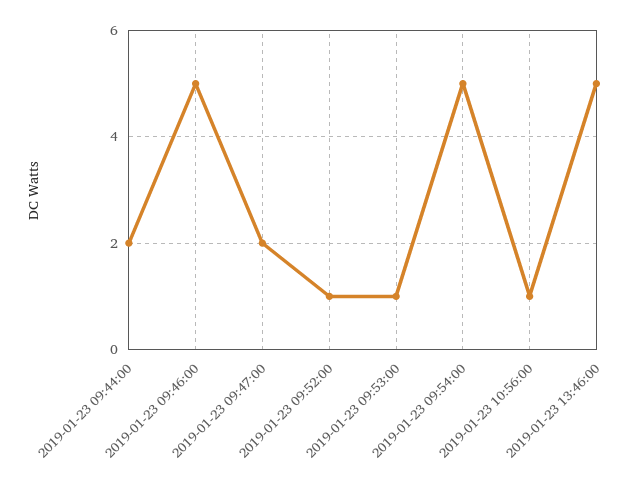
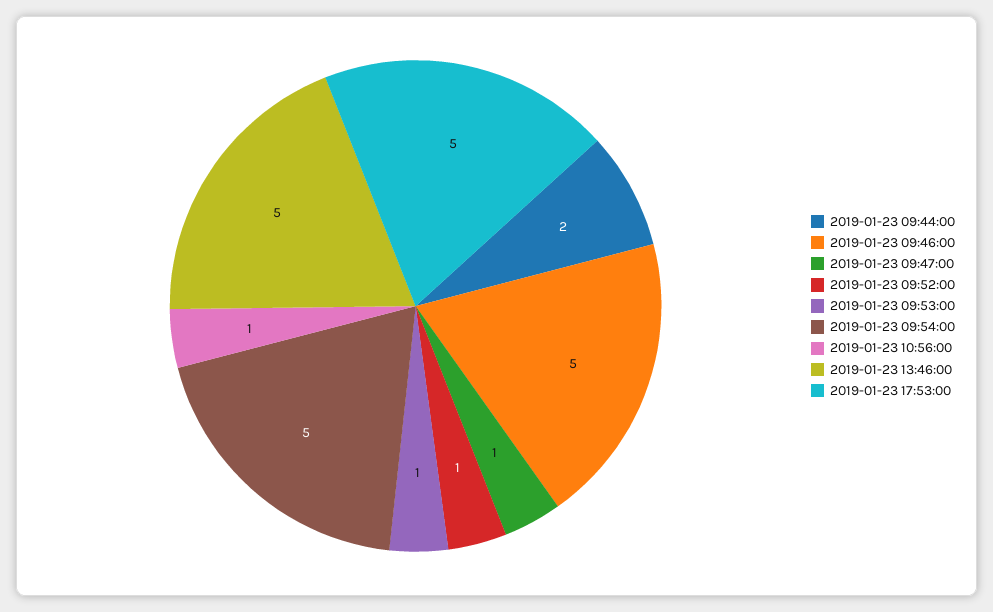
2019-01-23 09:47:00: 2 -> 1
2019-01-23 17:53:00: none -> 5

